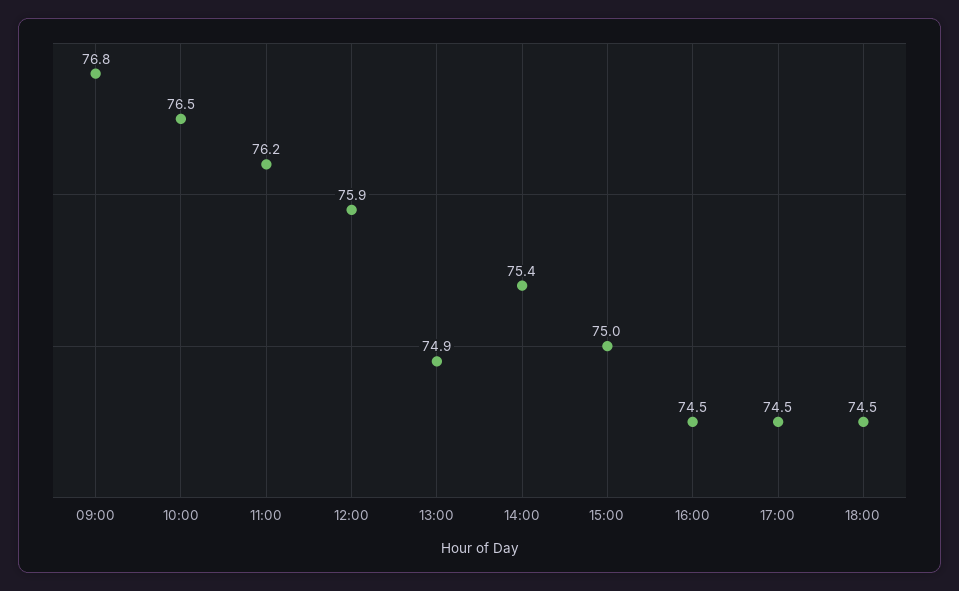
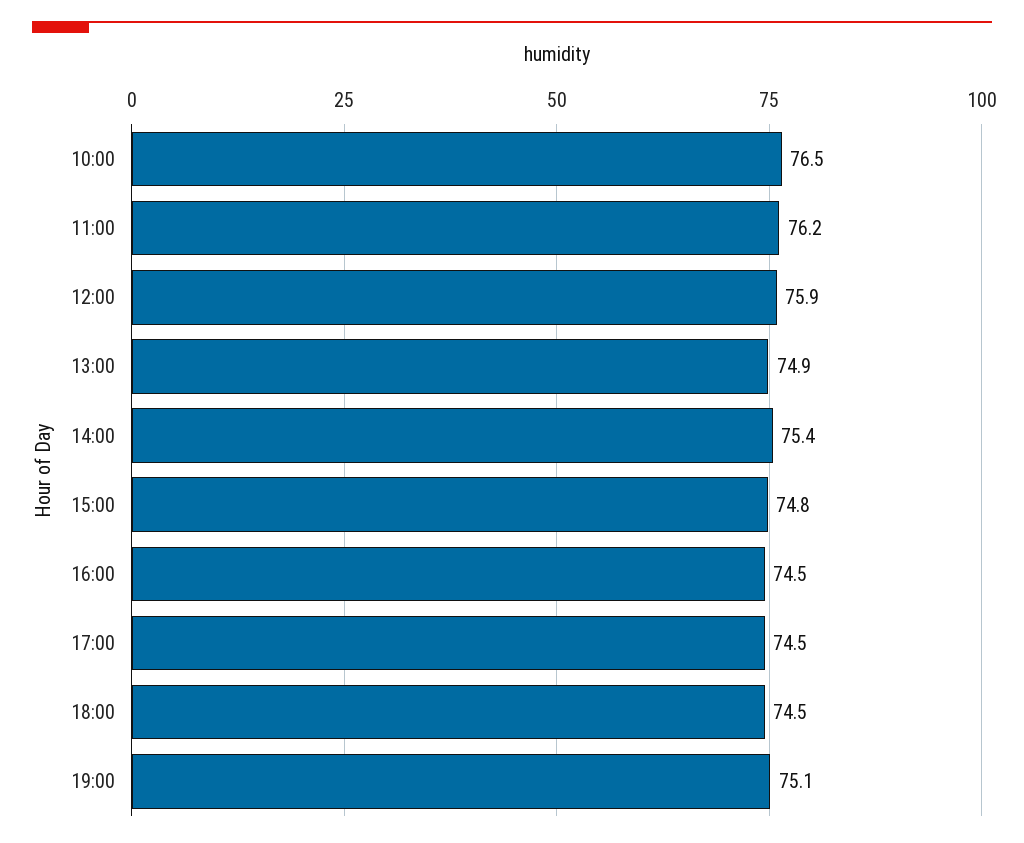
09:00: 76.8 -> none
15:00: 75 -> 74.8
19:00: none -> 75.1

